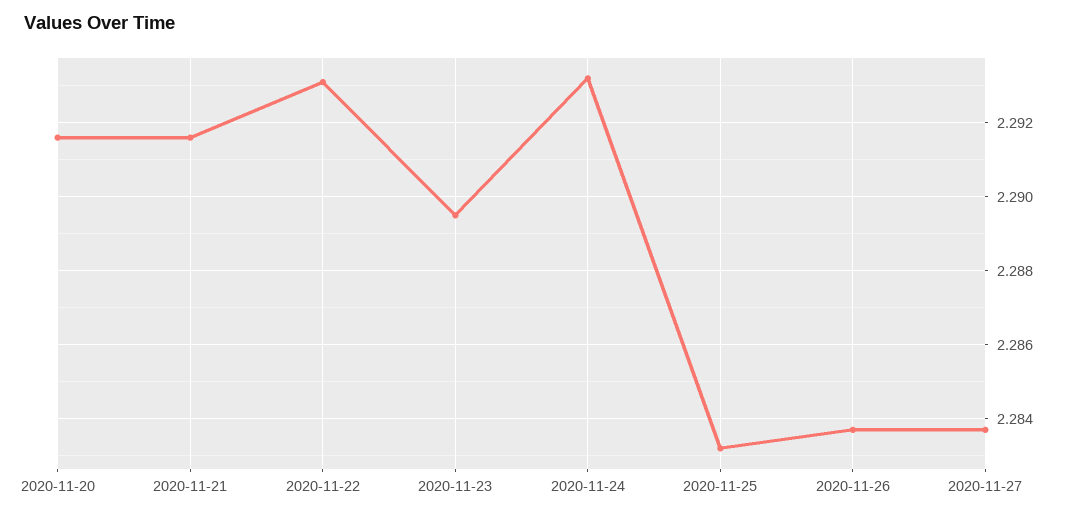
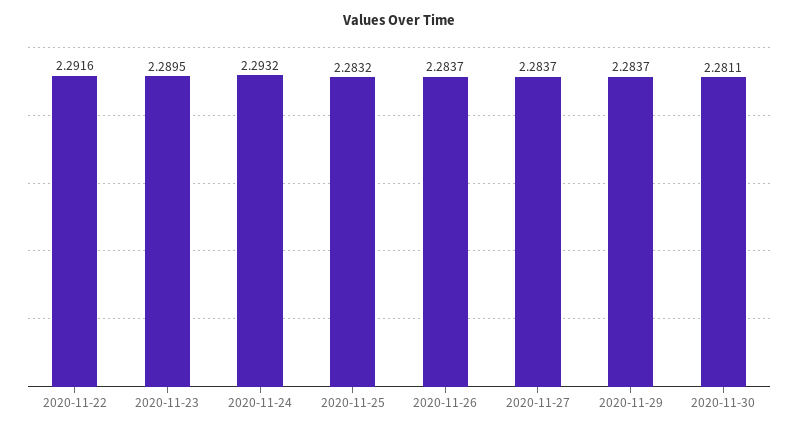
2020-11-20: 2.2915 -> none
2020-11-21: 2.2915 -> none
2020-11-22: 2.293 -> 2.2916
2020-11-29: none -> 2.2837
2020-11-30: none -> 2.2811

